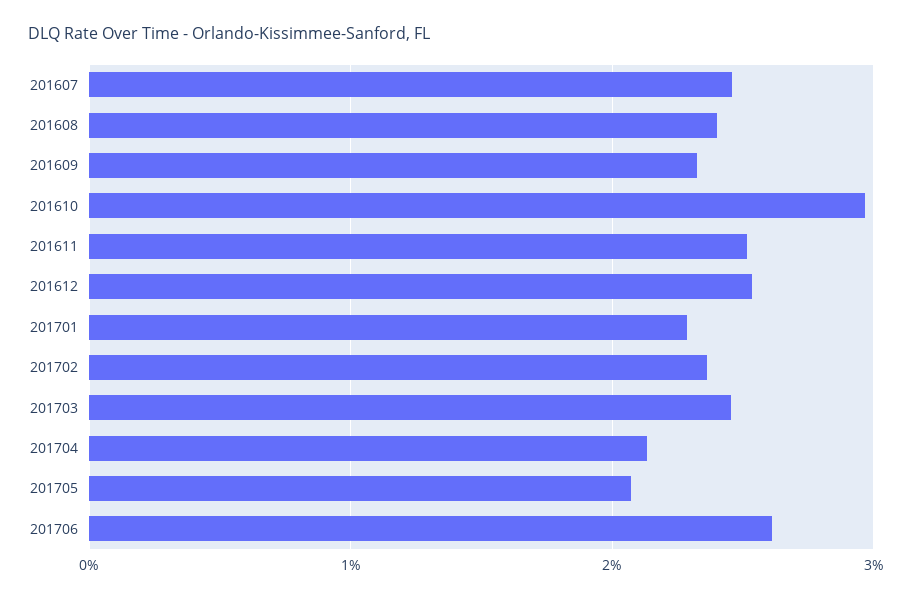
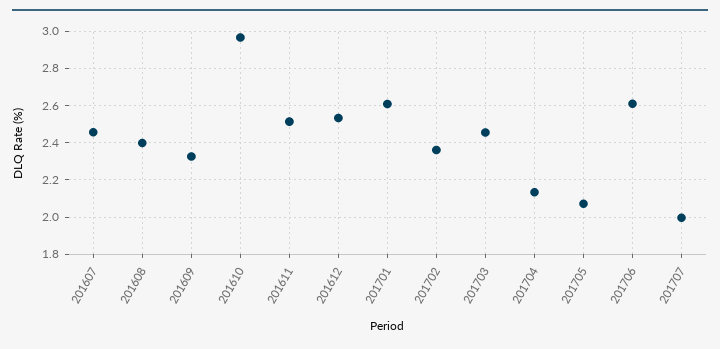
201701: 2.3 -> 2.6
201707: none -> 2

